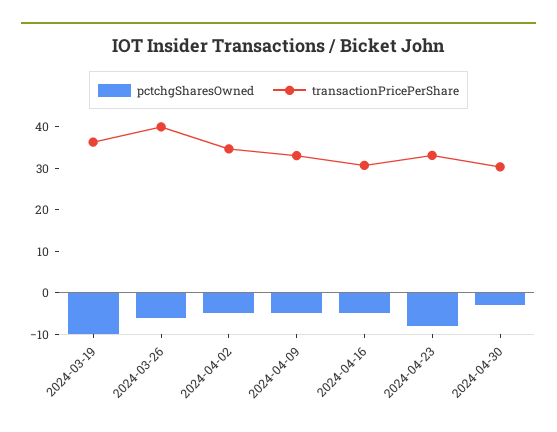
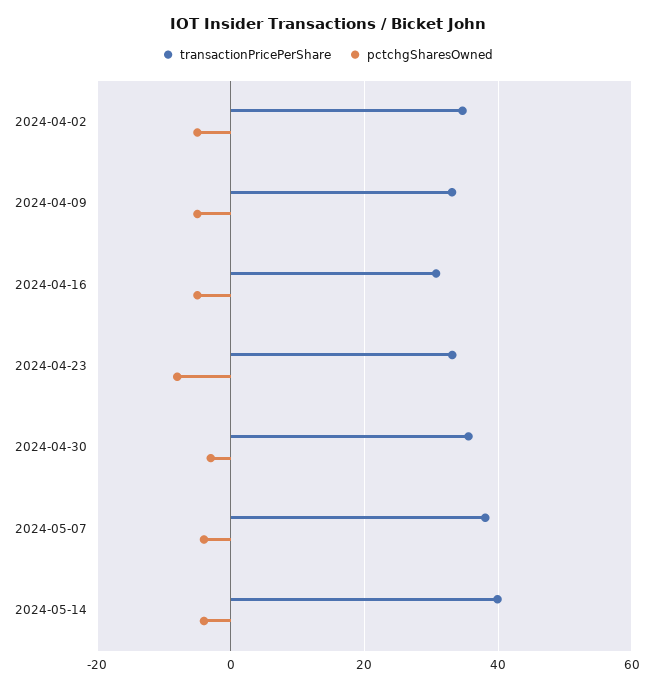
pctchgSharesOwned, 2024-03-19: -10 -> none
transactionPricePerShare, 2024-03-19: 36 -> none
pctchgSharesOwned, 2024-03-26: -6 -> none
transactionPricePerShare, 2024-03-26: 40 -> none
transactionPricePerShare, 2024-04-30: 30 -> 36
transactionPricePerShare, 2024-05-07: none -> 38
pctchgSharesOwned, 2024-05-07: none -> -4
transactionPricePerShare, 2024-05-14: none -> 40
pctchgSharesOwned, 2024-05-14: none -> -4

